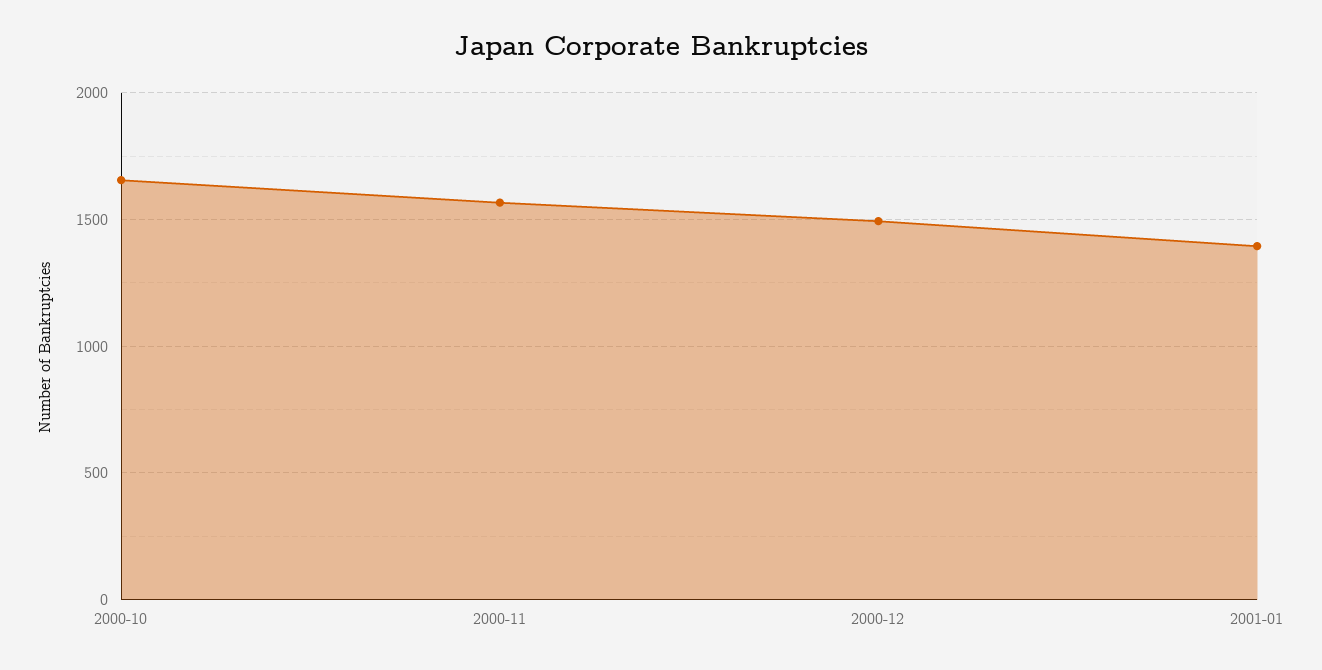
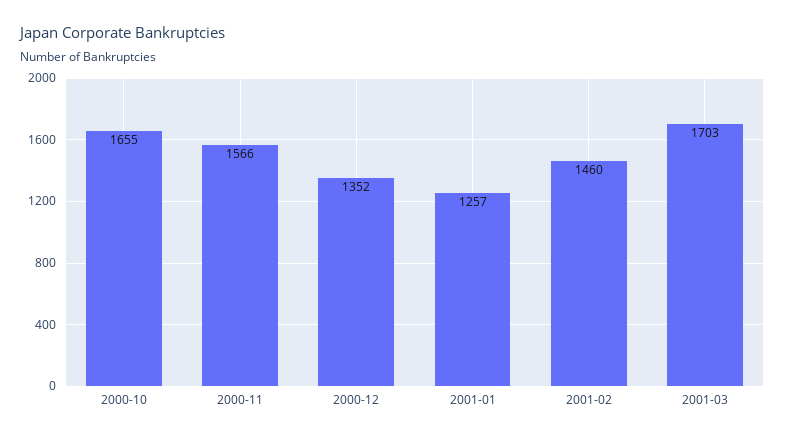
2000-12: 1500 -> 1352
2001-01: 1400 -> 1257
2001-02: none -> 1460
2001-03: none -> 1703

